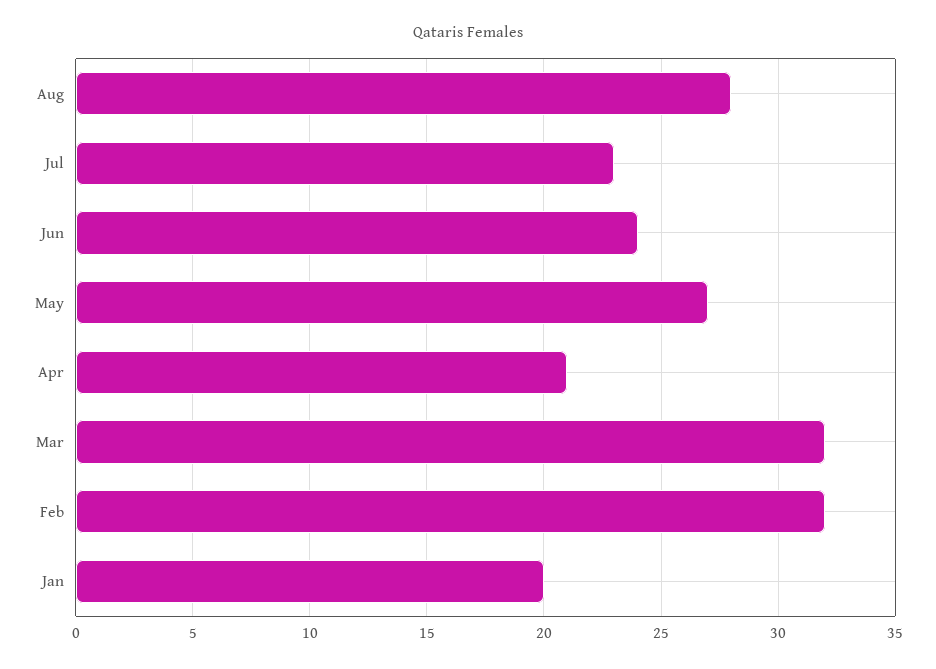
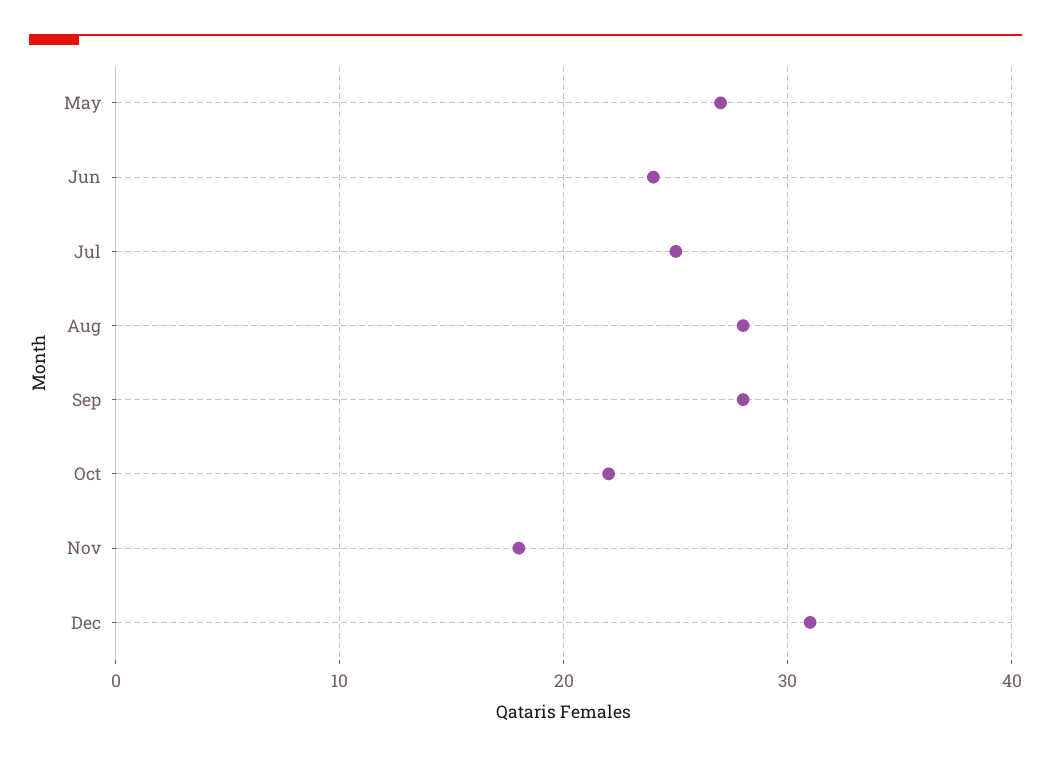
Jul: 23 -> 25
Apr: 21 -> none
Mar: 32 -> none
Feb: 32 -> none
Jan: 20 -> none
Sep: none -> 28
Oct: none -> 22
Nov: none -> 18
Dec: none -> 31

